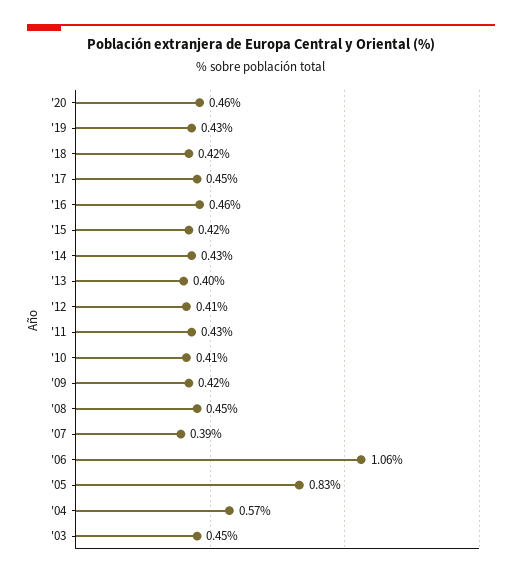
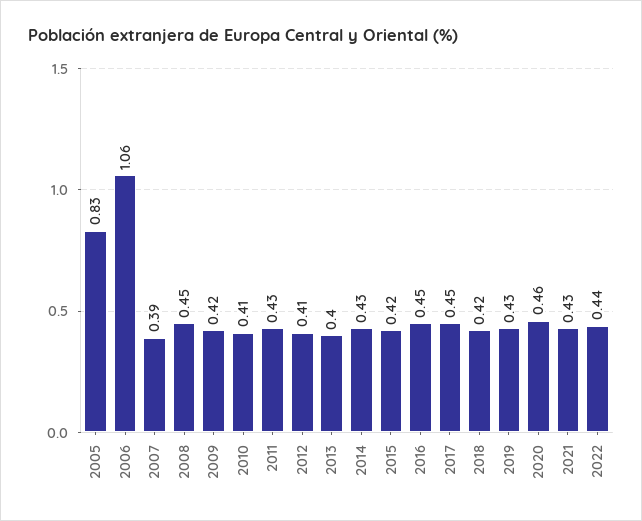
'16: 0.46 -> 0.45
'04: 0.57 -> none
'03: 0.45 -> none
2021: none -> 0.43
2022: none -> 0.44

